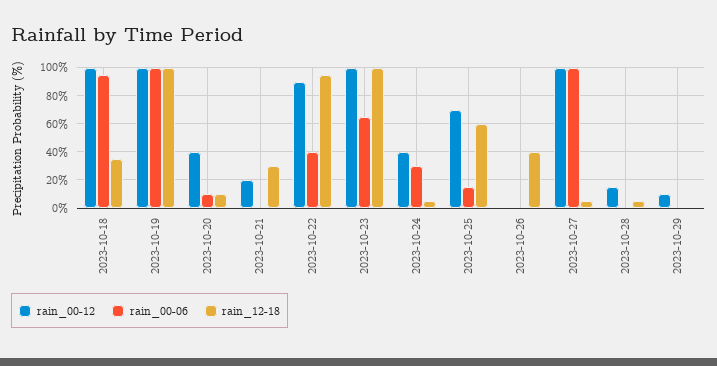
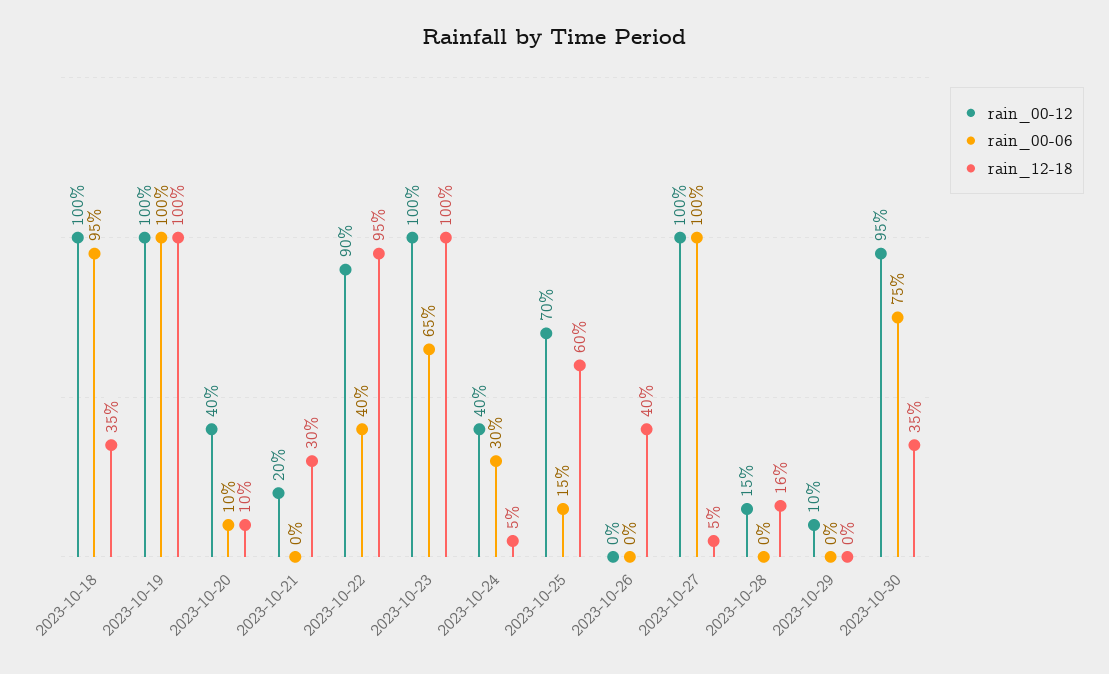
rain_12-18, 2023-10-28: 5 -> 16
rain_00-12, 2023-10-30: none -> 95
rain_00-06, 2023-10-30: none -> 75
rain_12-18, 2023-10-30: none -> 35

